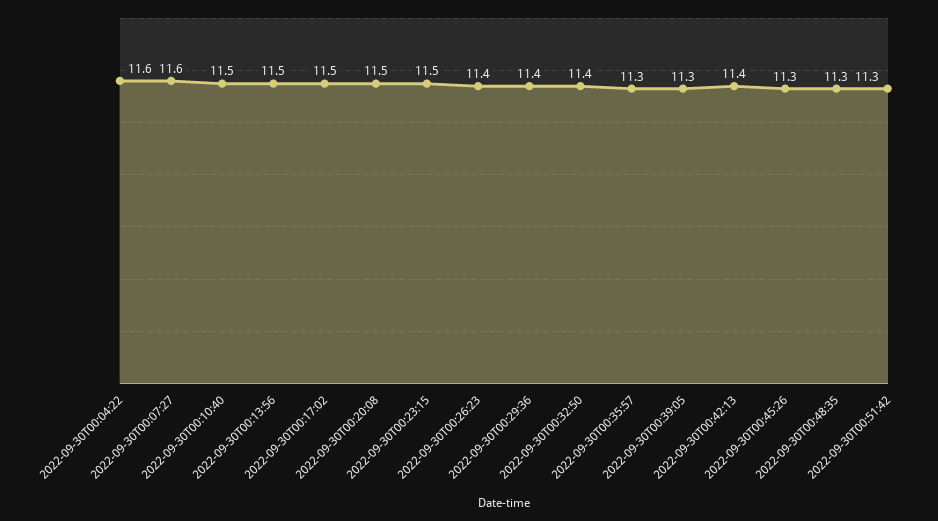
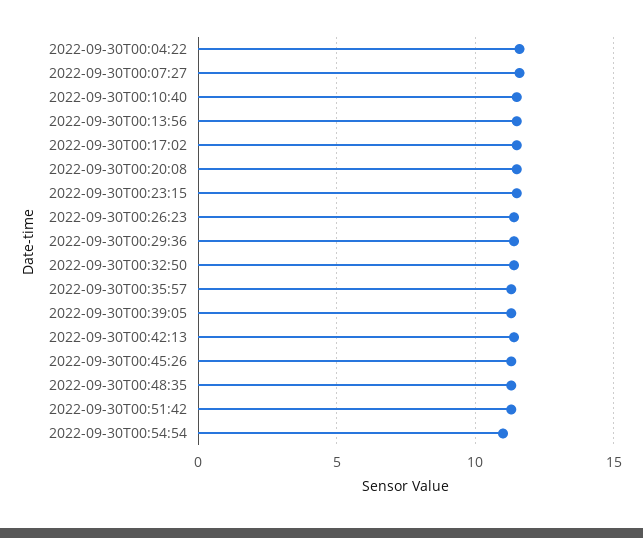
2022-09-30T00:54:54: none -> 11

